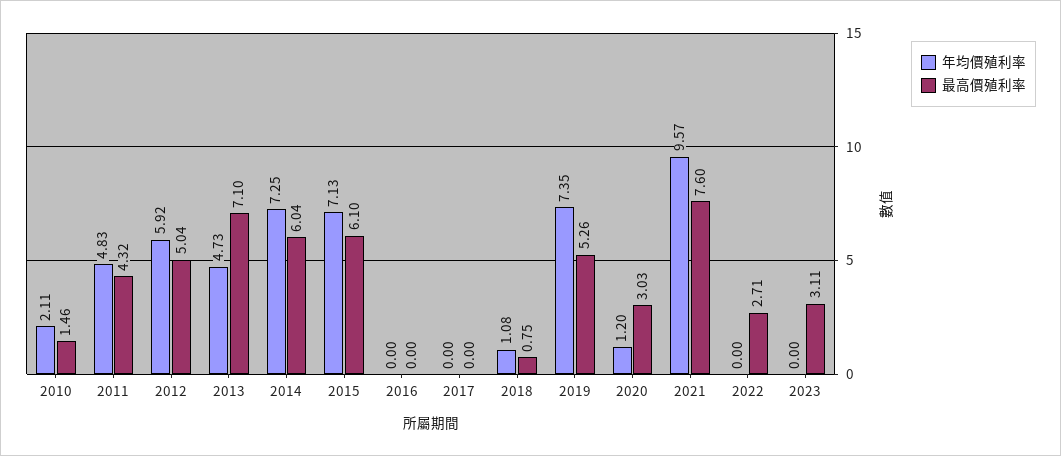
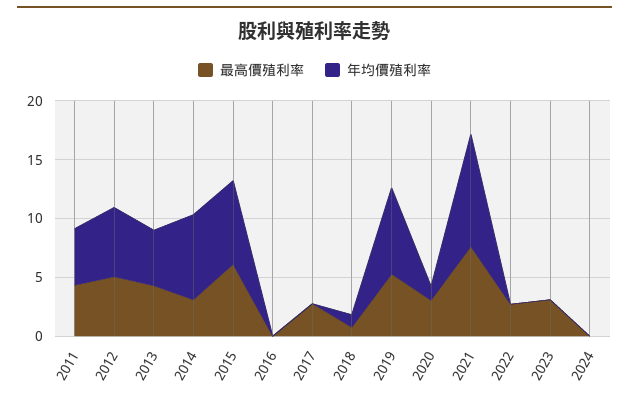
年均價殖利率, 2010: 2.11 -> none
最高價殖利率, 2010: 1.46 -> none
最高價殖利率, 2013: 7.1 -> 4
最高價殖利率, 2014: 6.04 -> 3
最高價殖利率, 2017: 0 -> 3
最高價殖利率, 2024: none -> 0
年均價殖利率, 2024: none -> 0

